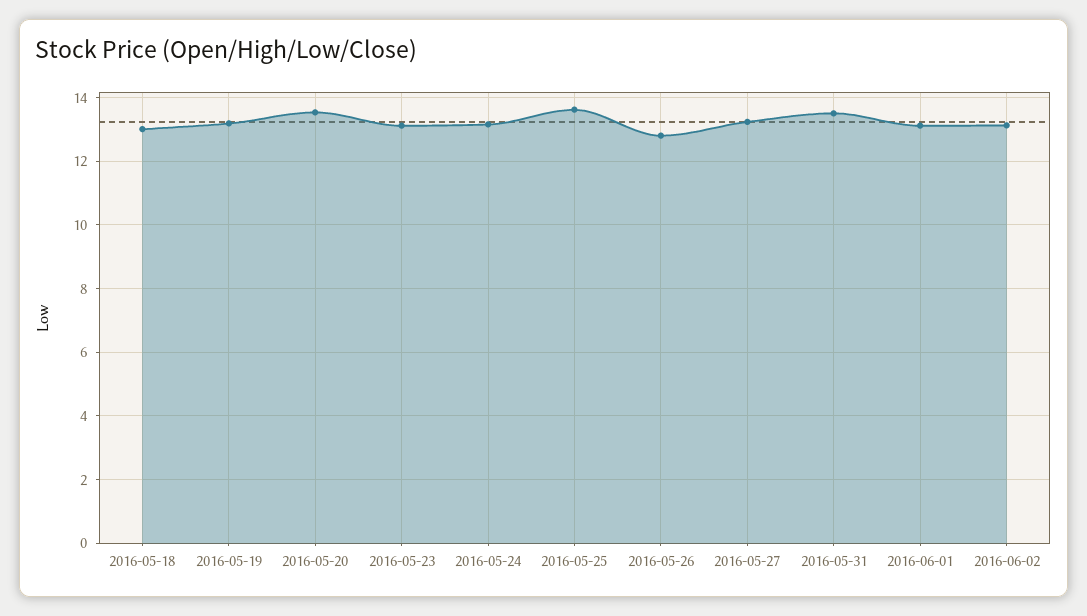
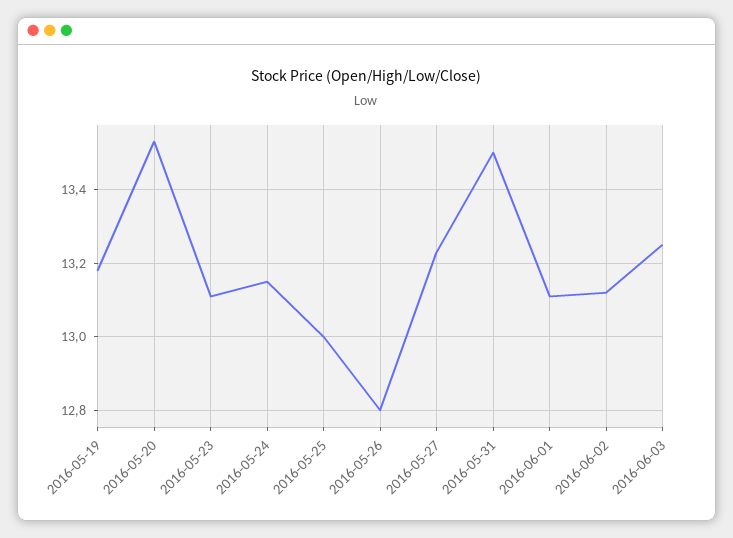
2016-05-18: 13 -> none
2016-05-25: 13.6 -> 13
2016-06-03: none -> 13.25

